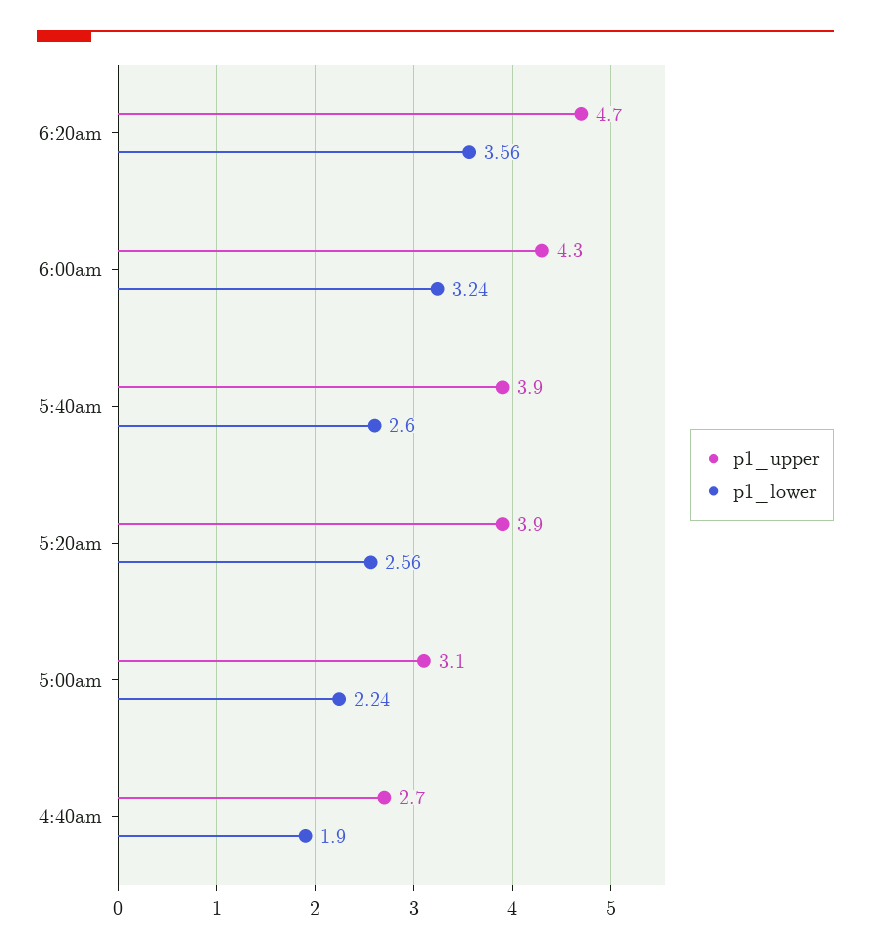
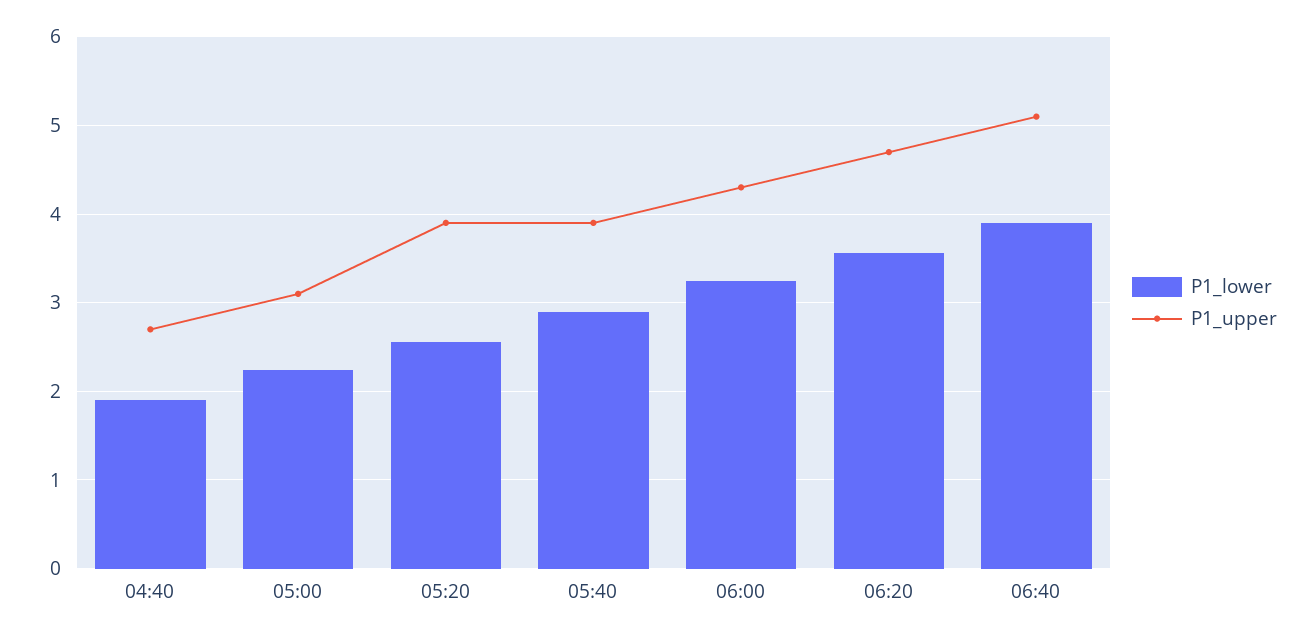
p1_lower, 5:40am: 2.6 -> 2.9
p1_lower, 06:40: none -> 3.9
p1_upper, 06:40: none -> 5.1

